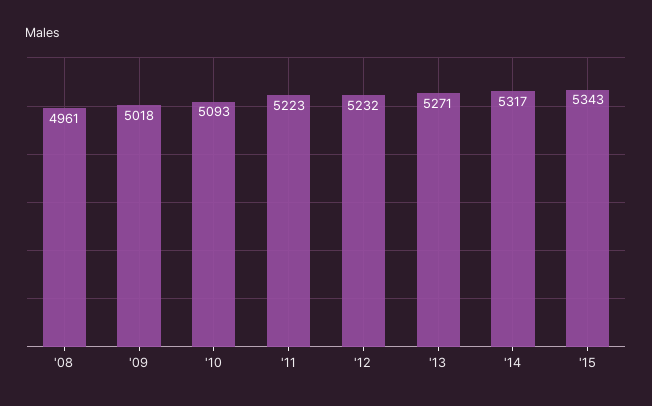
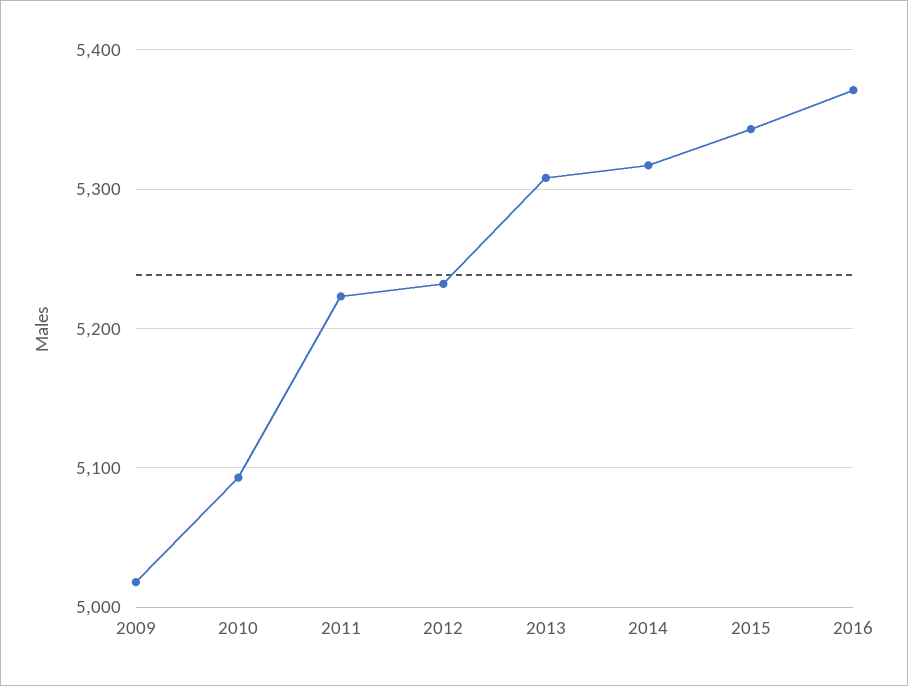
'08: 4961 -> none
'13: 5271 -> 5310
2016: none -> 5370

